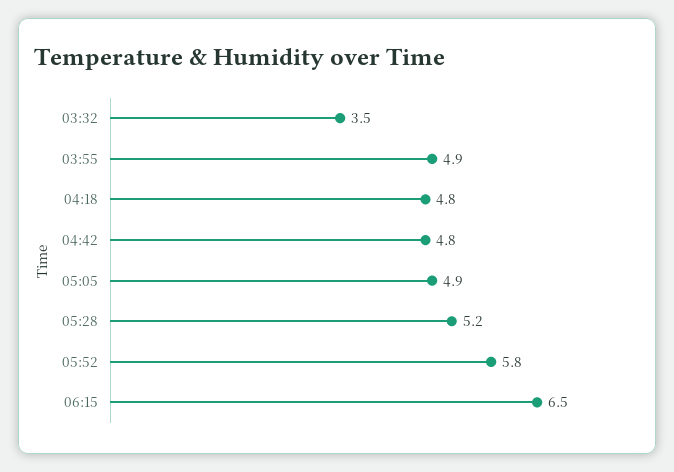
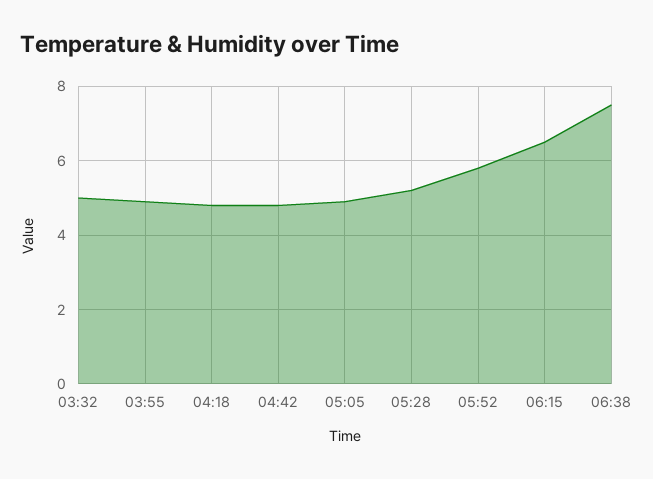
03:32: 3.5 -> 5
06:38: none -> 7.5

